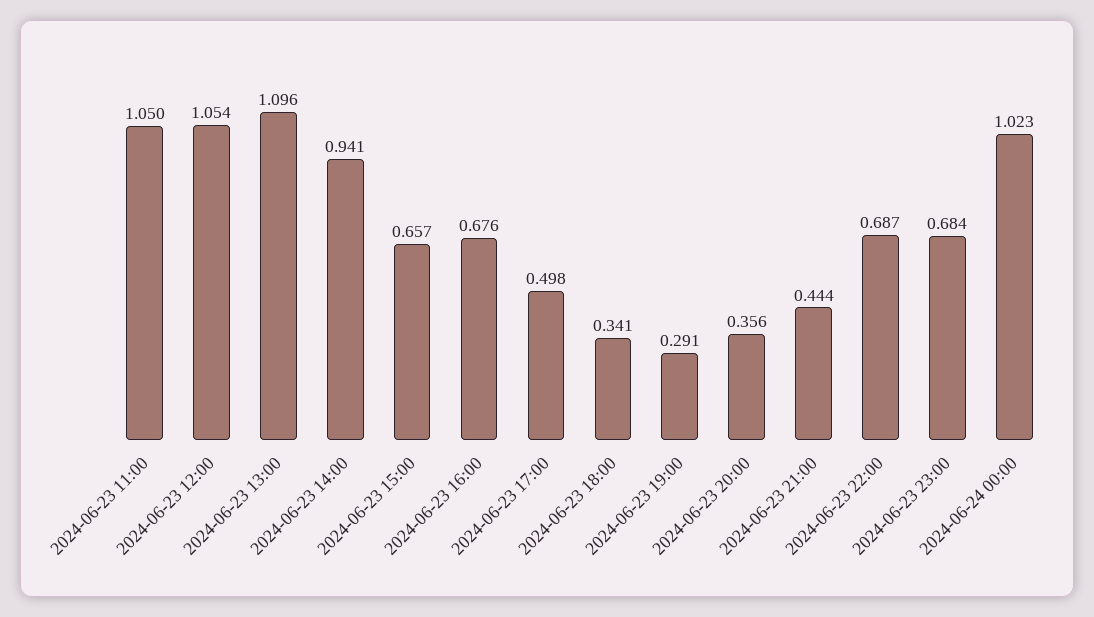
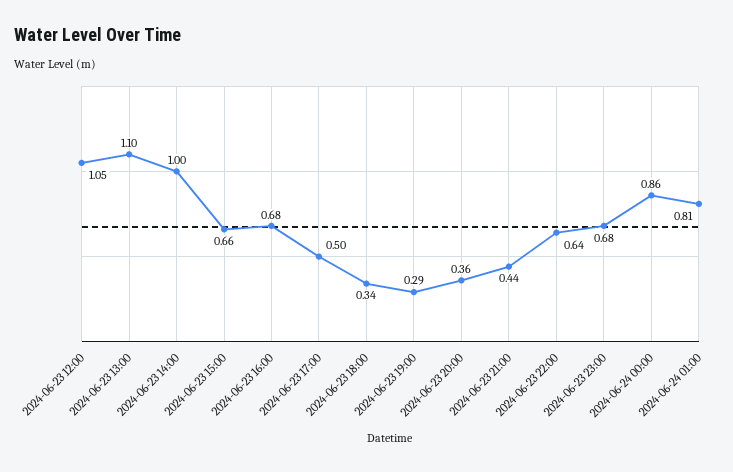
2024-06-23 11:00: 1.05 -> none
2024-06-23 14:00: 0.941 -> 1
2024-06-23 22:00: 0.687 -> 0.64
2024-06-24 00:00: 1.023 -> 0.86
2024-06-24 01:00: none -> 0.81

